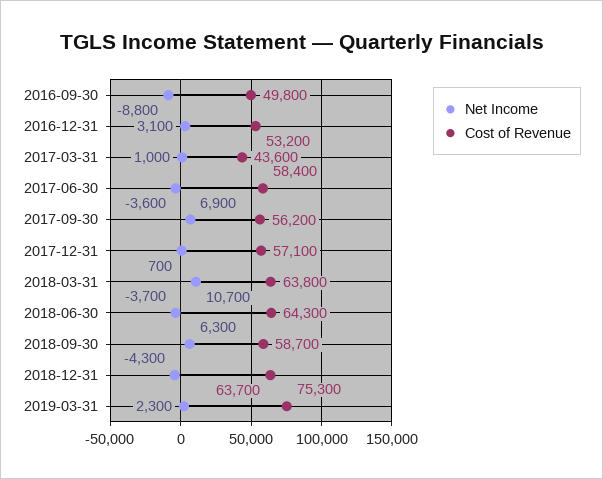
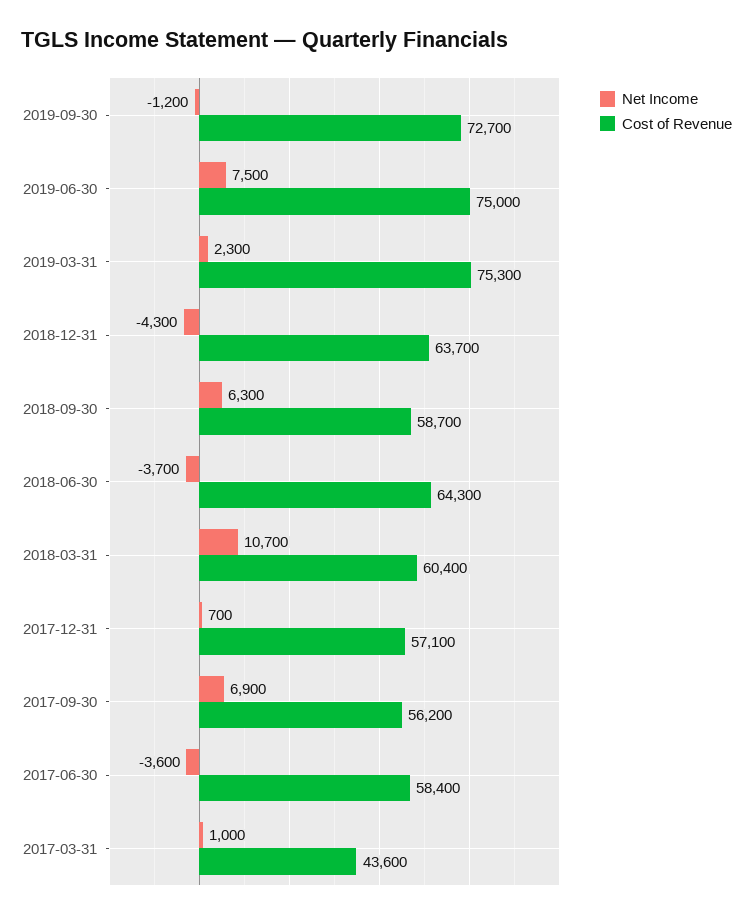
Net Income, 2016-09-30: -8800 -> none
Cost of Revenue, 2016-09-30: 49800 -> none
Net Income, 2016-12-31: 3100 -> none
Cost of Revenue, 2016-12-31: 53200 -> none
Cost of Revenue, 2018-03-31: 63800 -> 60400
Net Income, 2019-09-30: none -> -1200
Cost of Revenue, 2019-09-30: none -> 72700
Net Income, 2019-06-30: none -> 7500
Cost of Revenue, 2019-06-30: none -> 75000

